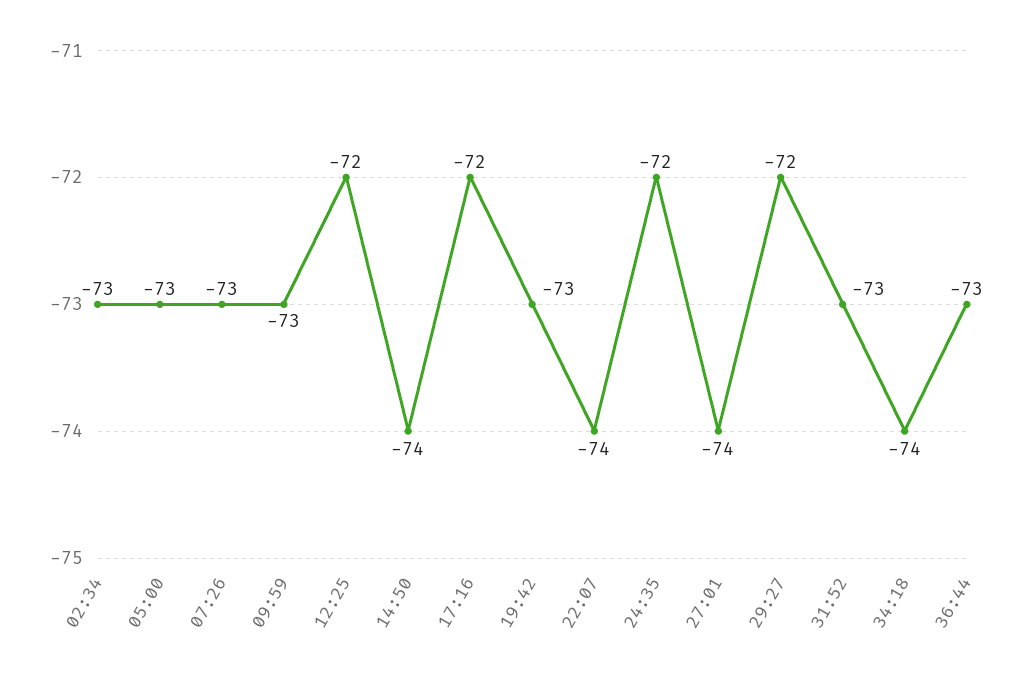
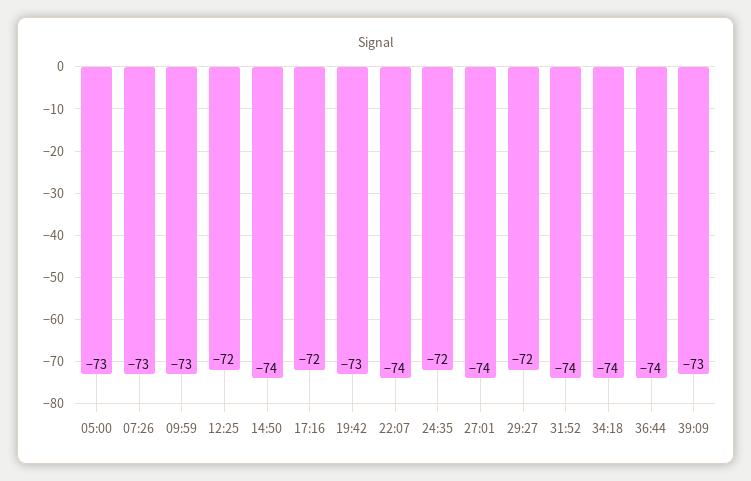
02:34: -73 -> none
31:52: -73 -> -74
36:44: -73 -> -74
39:09: none -> -73

